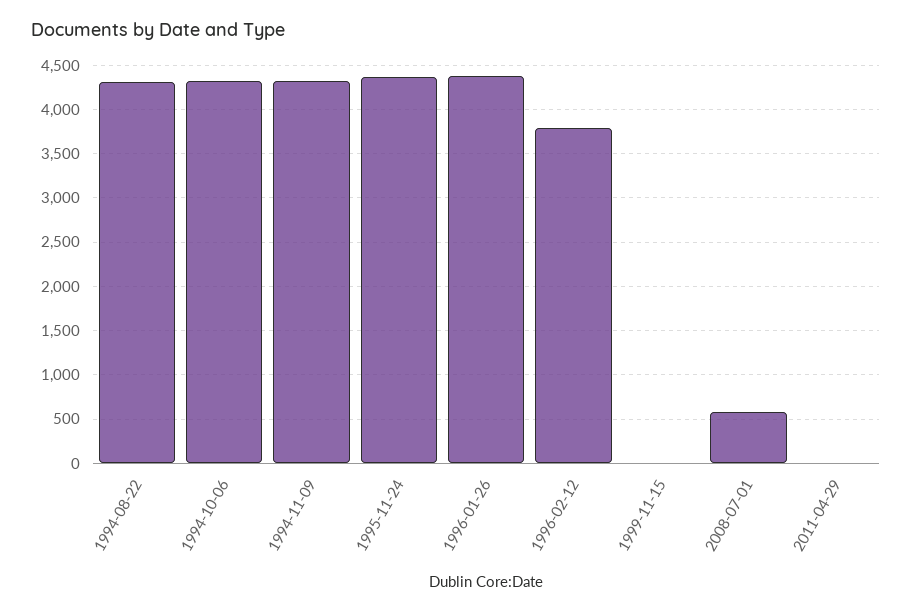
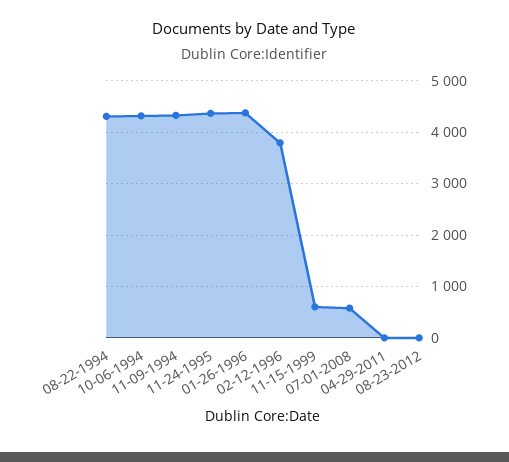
1999-11-15: 0 -> 600
08-23-2012: none -> 0

